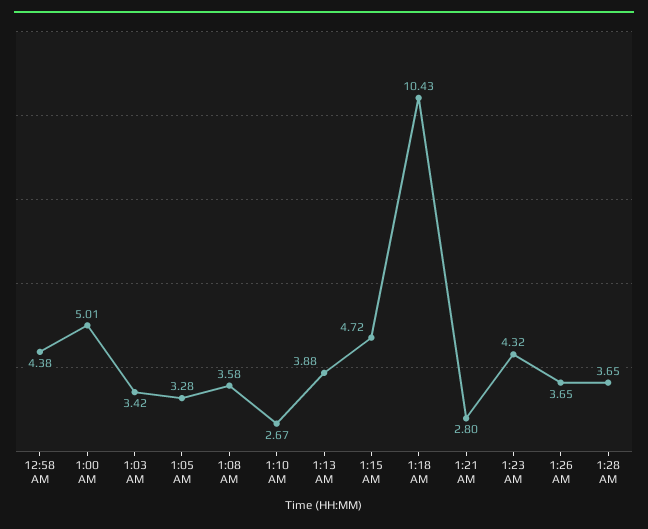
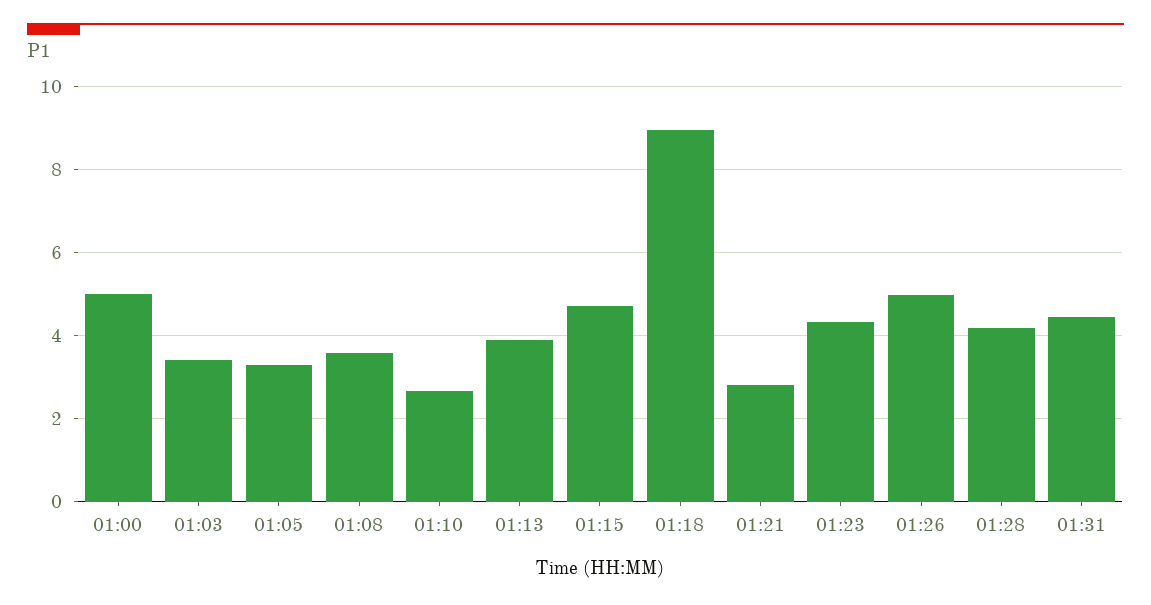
12:58 AM: 4.38 -> none
1:18 AM: 10.43 -> 9
1:26 AM: 3.65 -> 5
1:28 AM: 3.65 -> 4.2
01:31: none -> 4.4

